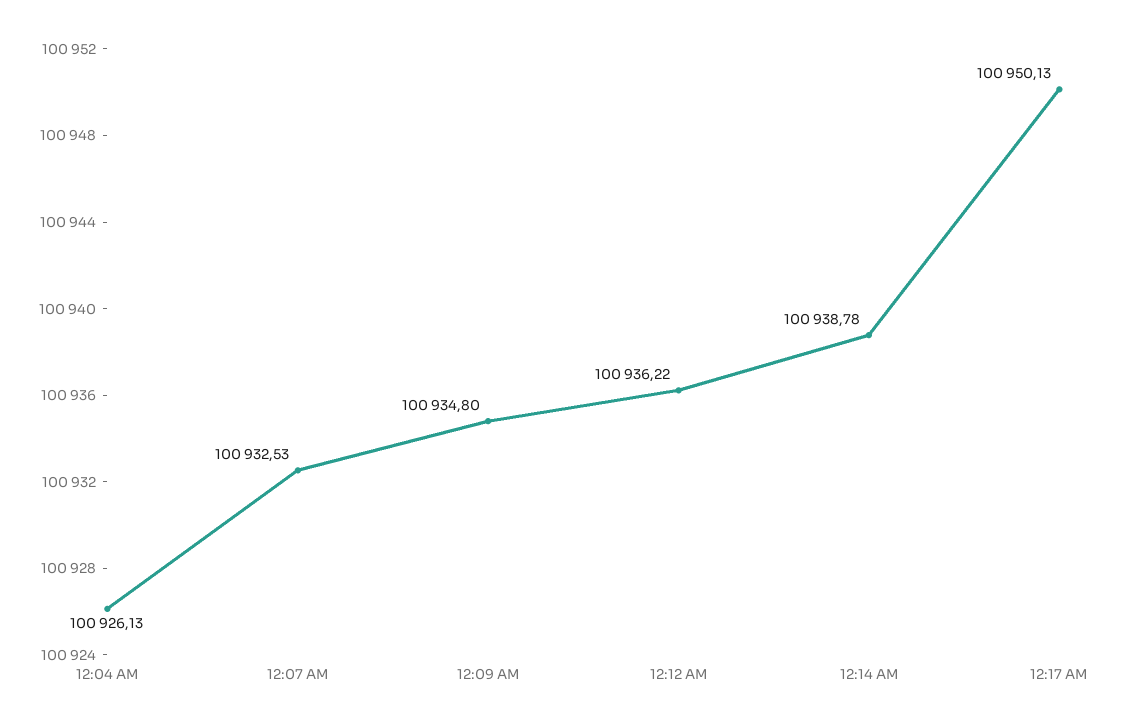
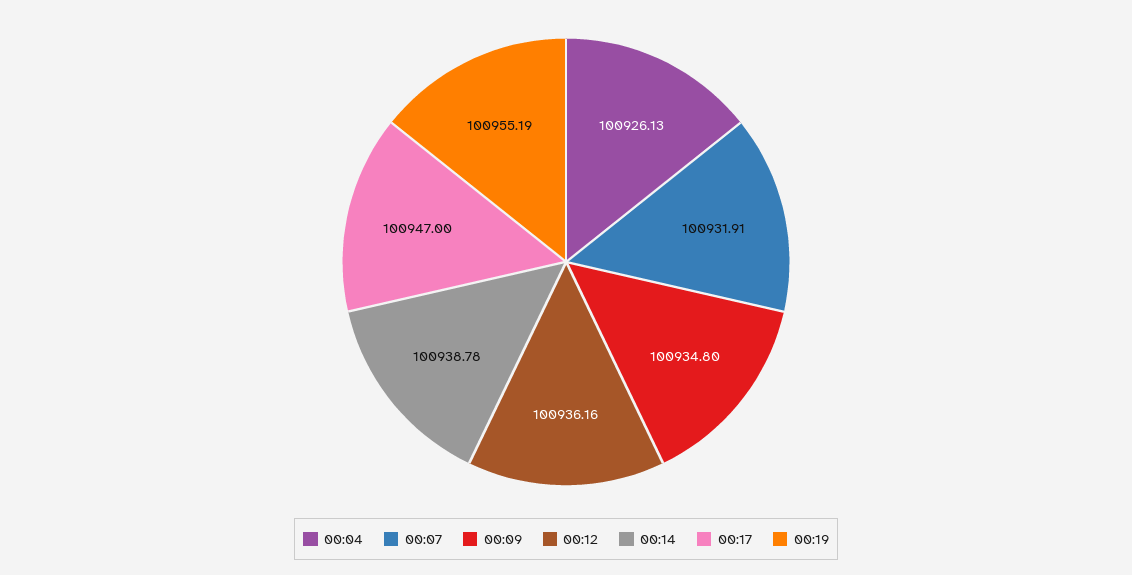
12:07 AM: 100932.53 -> 100931.91
12:12 AM: 100936.22 -> 100936.16
12:17 AM: 100950.13 -> 100947
00:19: none -> 100955.19

